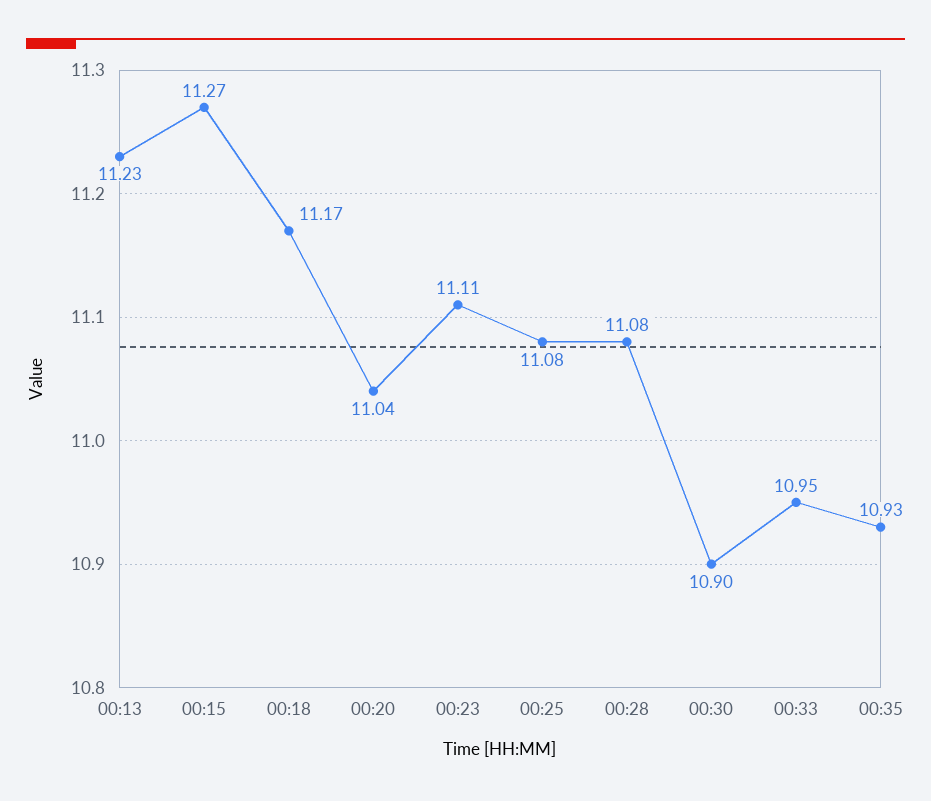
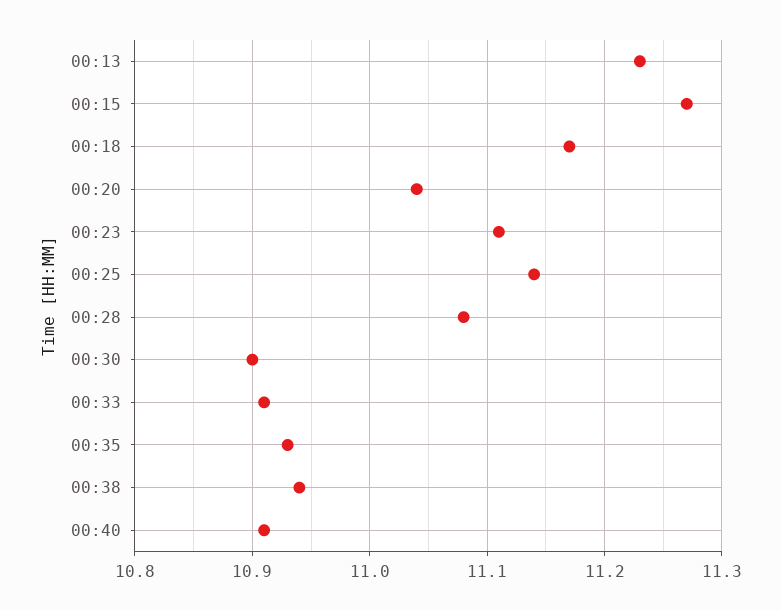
00:25: 11.08 -> 11.14
00:33: 10.95 -> 10.91
00:38: none -> 10.94
00:40: none -> 10.91

